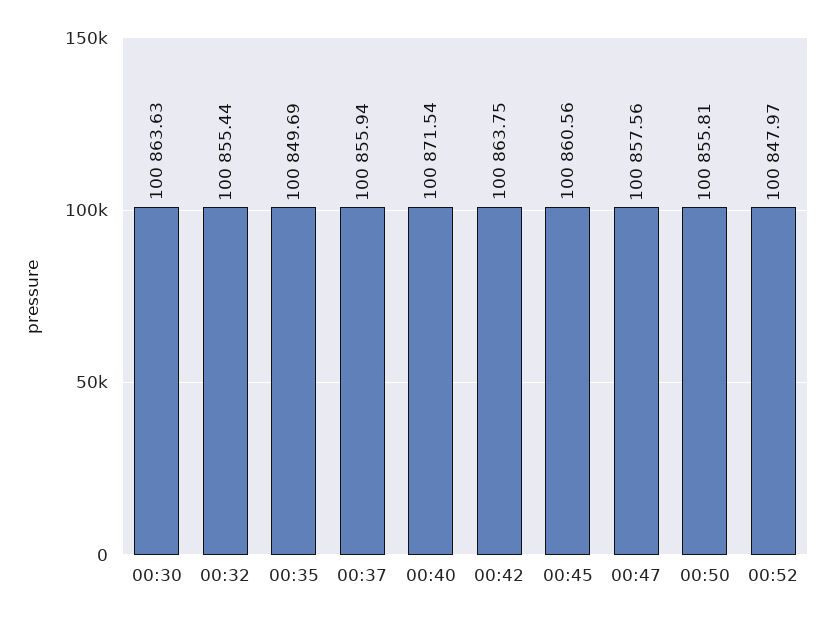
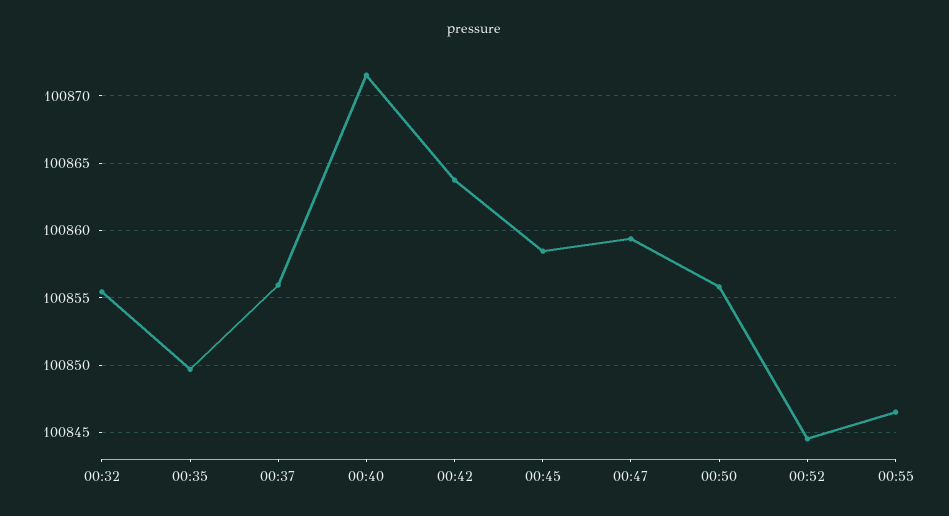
00:30: 100863.63 -> none
00:45: 100860.56 -> 100858.5
00:47: 100857.56 -> 100859.5
00:52: 100847.97 -> 100844.5
00:55: none -> 100846.5

